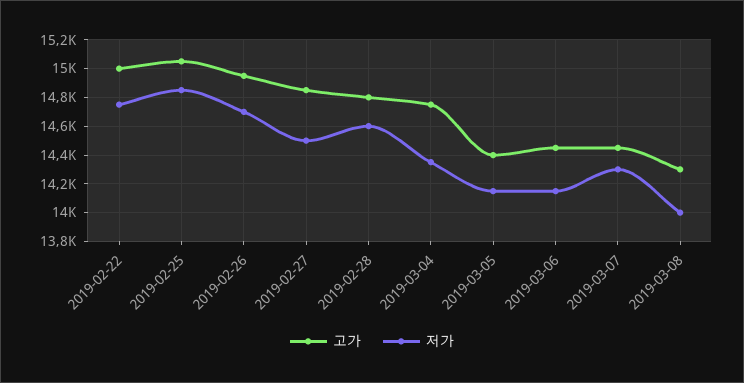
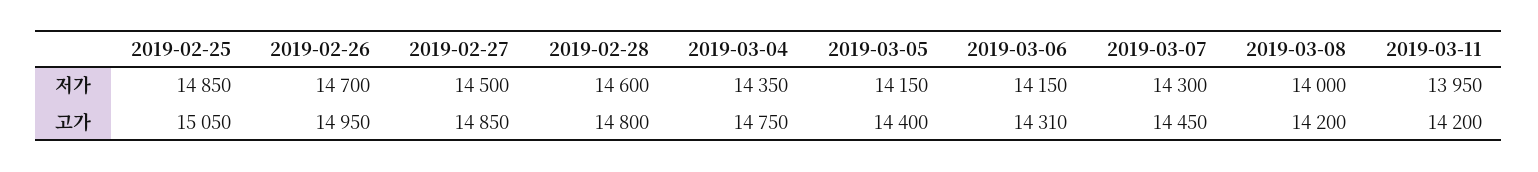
고가, 2019-02-22: 15000 -> none
저가, 2019-02-22: 14750 -> none
고가, 2019-03-06: 14450 -> 14310
고가, 2019-03-08: 14300 -> 14200
저가, 2019-03-11: none -> 13950
고가, 2019-03-11: none -> 14200

